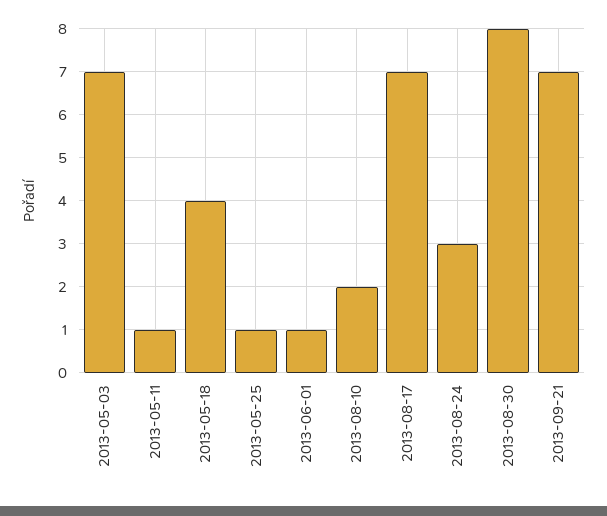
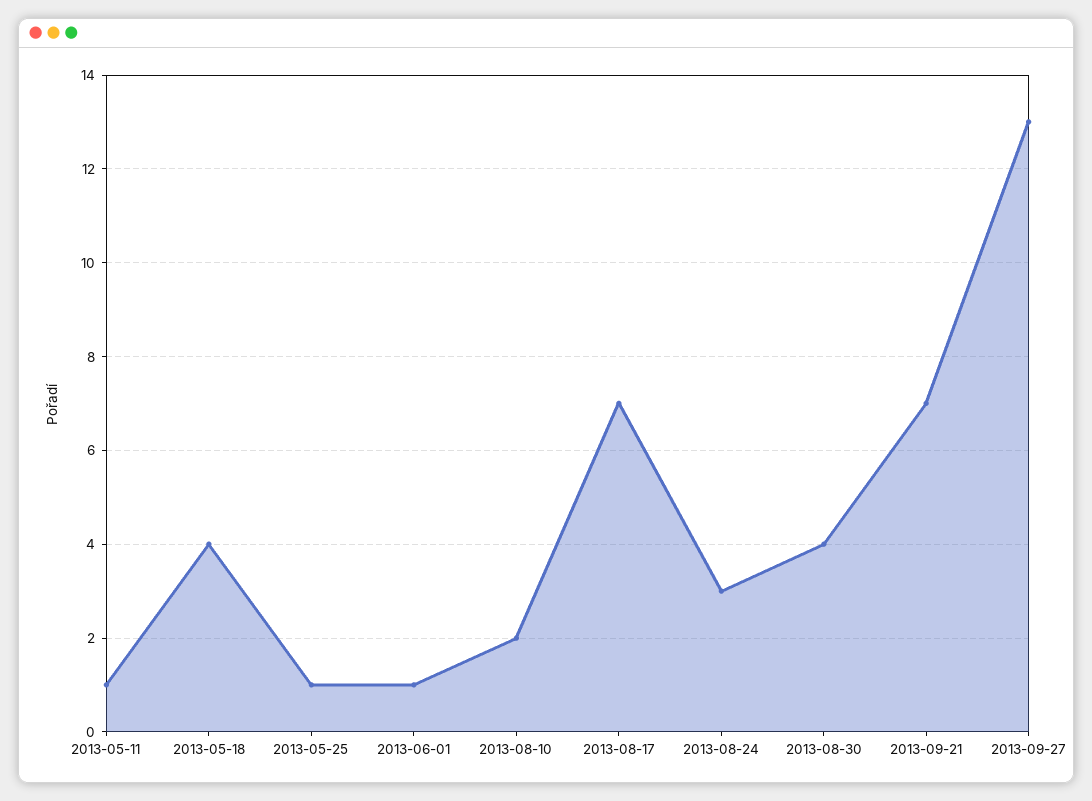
2013-05-03: 7 -> none
2013-08-30: 8 -> 4
2013-09-27: none -> 13

